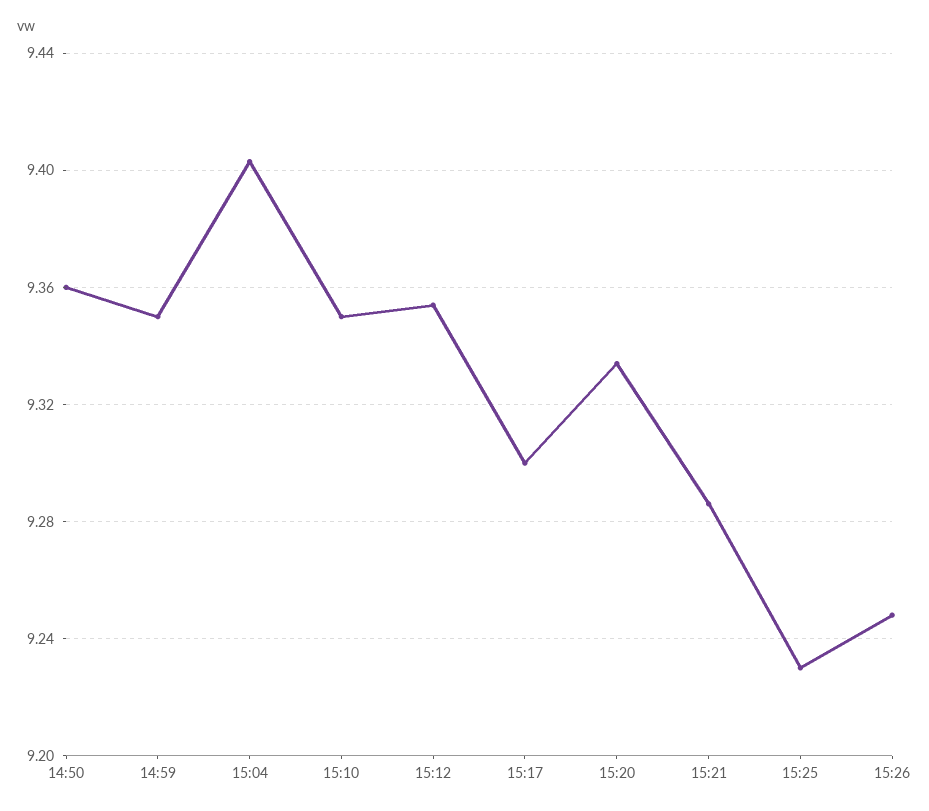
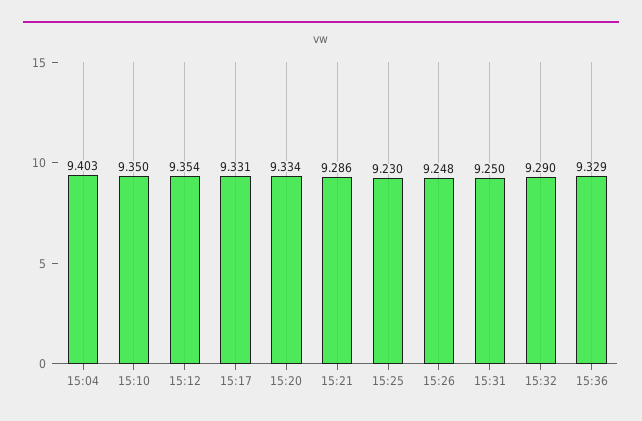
14:50: 9.36 -> none
14:59: 9.35 -> none
15:17: 9.3 -> 9.331
15:31: none -> 9.25
15:32: none -> 9.29
15:36: none -> 9.329

